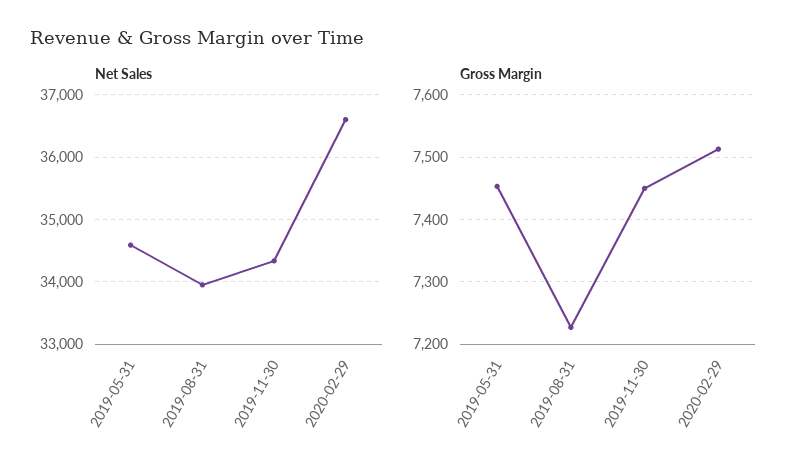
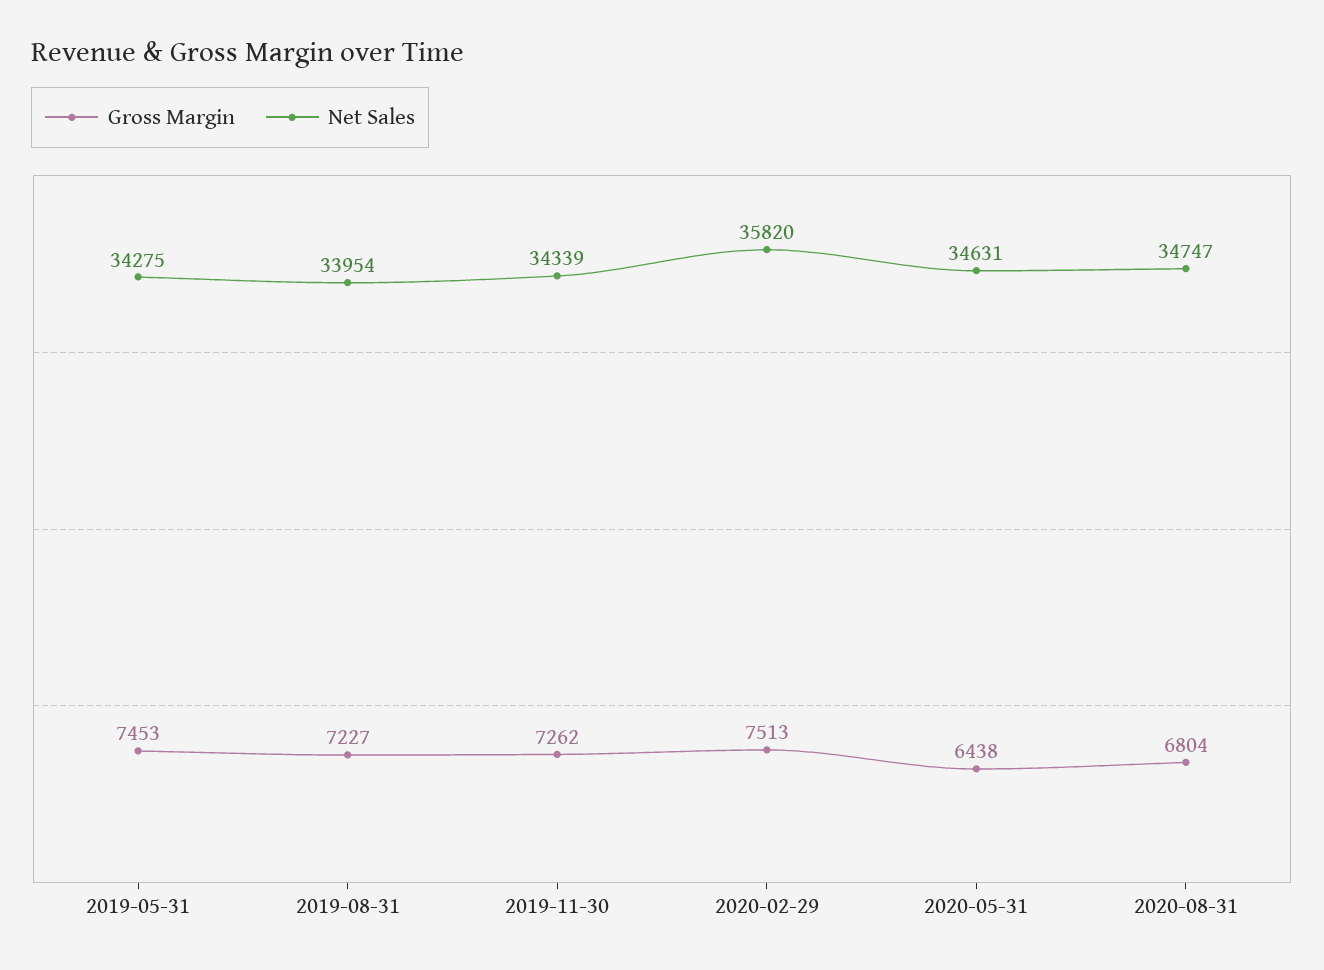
Net Sales, 2019-05-31: 34600 -> 34275
Net Sales, 2020-02-29: 36600 -> 35820
Gross Margin, 2019-11-30: 7450 -> 7262
Gross Margin, 2020-05-31: none -> 6438
Net Sales, 2020-05-31: none -> 34631
Gross Margin, 2020-08-31: none -> 6804
Net Sales, 2020-08-31: none -> 34747

